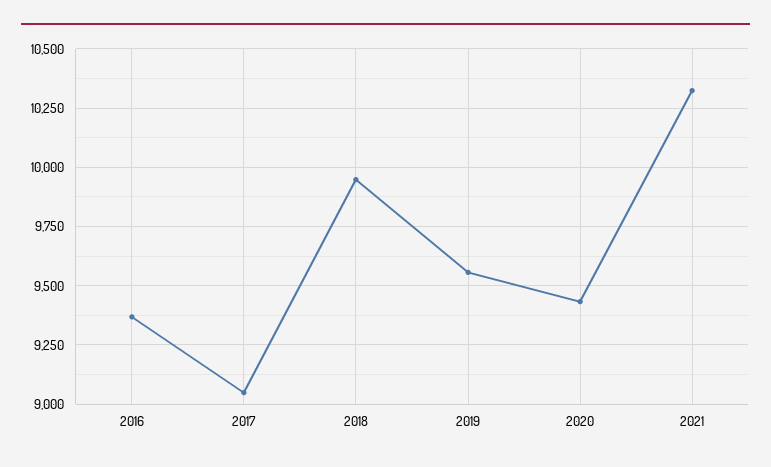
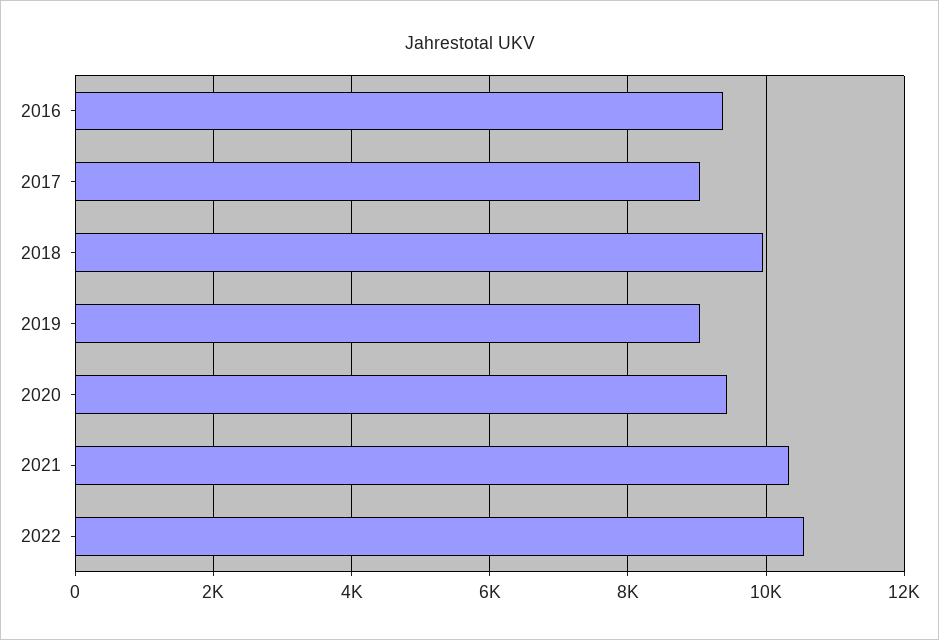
2019: 9550 -> 9000
2022: none -> 10600

